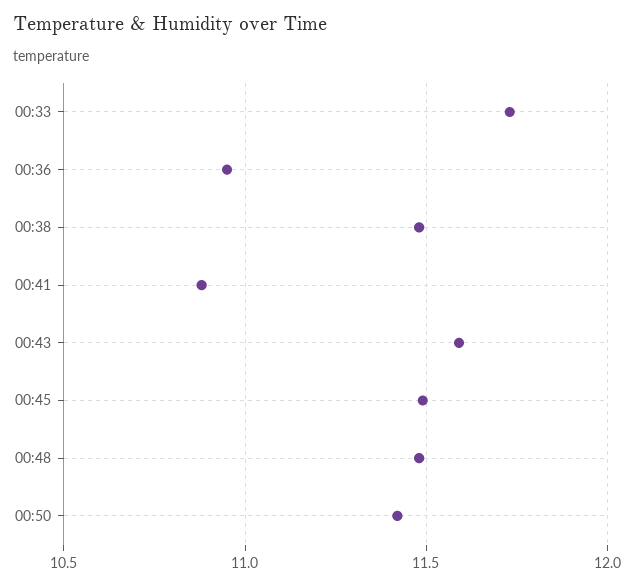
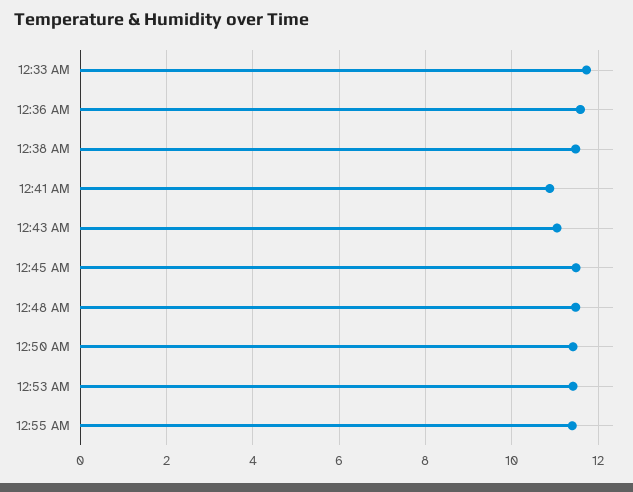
00:36: 10.95 -> 11.6
00:43: 11.6 -> 11
12:53 AM: none -> 11.4
12:55 AM: none -> 11.4

